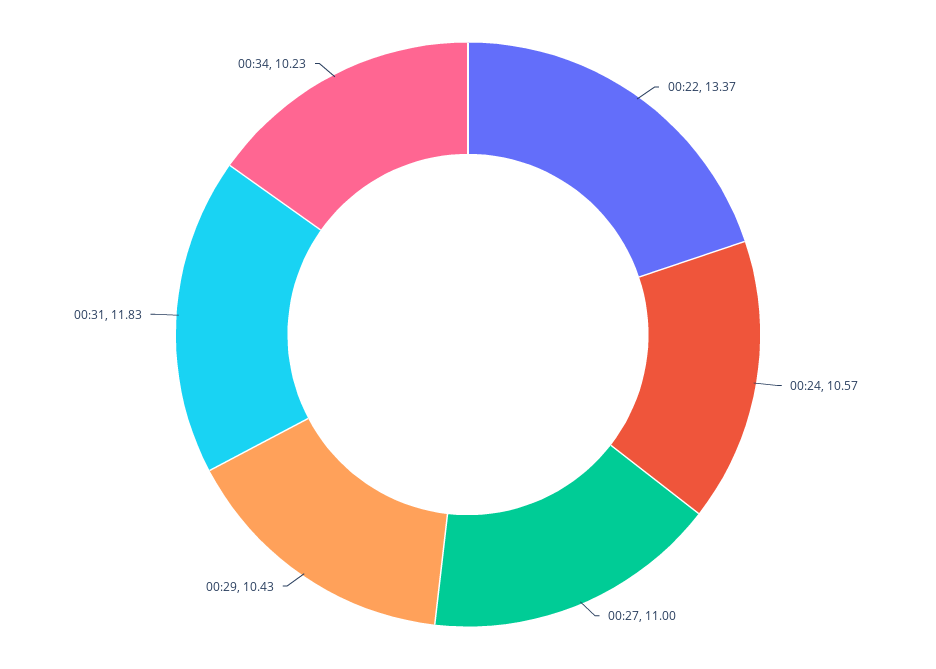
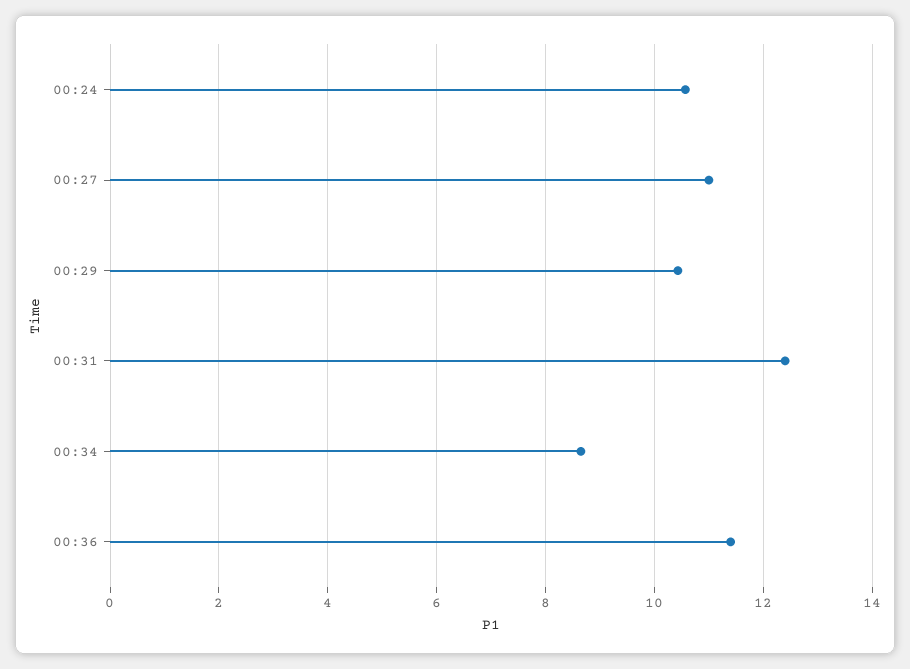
00:22: 13.37 -> none
00:31: 11.83 -> 12.4
00:34: 10.23 -> 8.6
00:36: none -> 11.4

